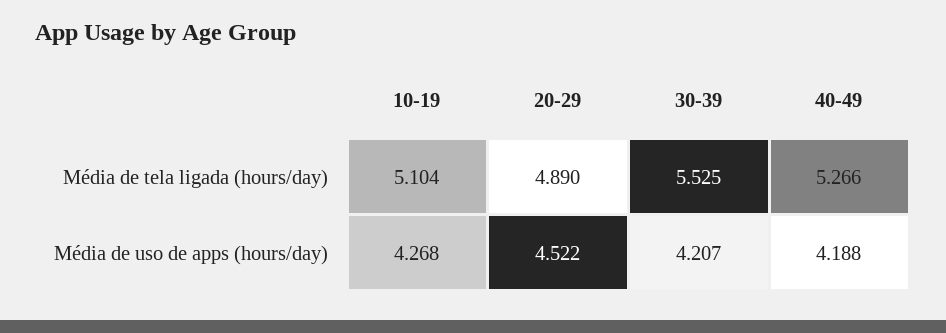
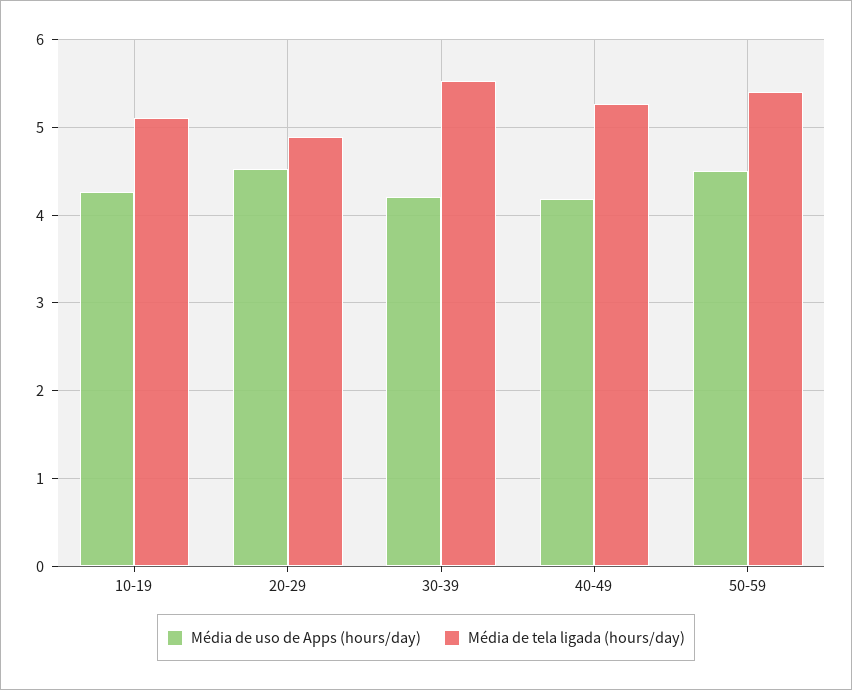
Média de uso de apps (hours/day), 50-59: none -> 4.5
Média de tela ligada (hours/day), 50-59: none -> 5.4

